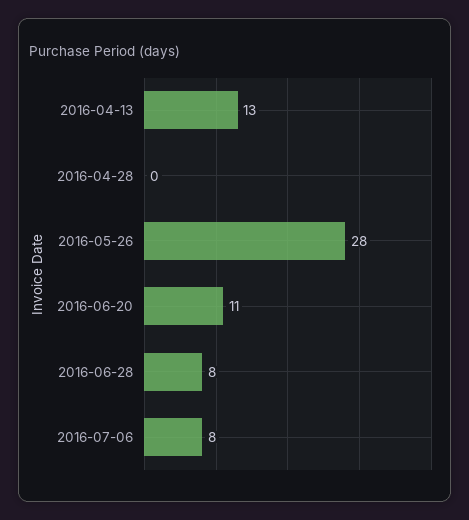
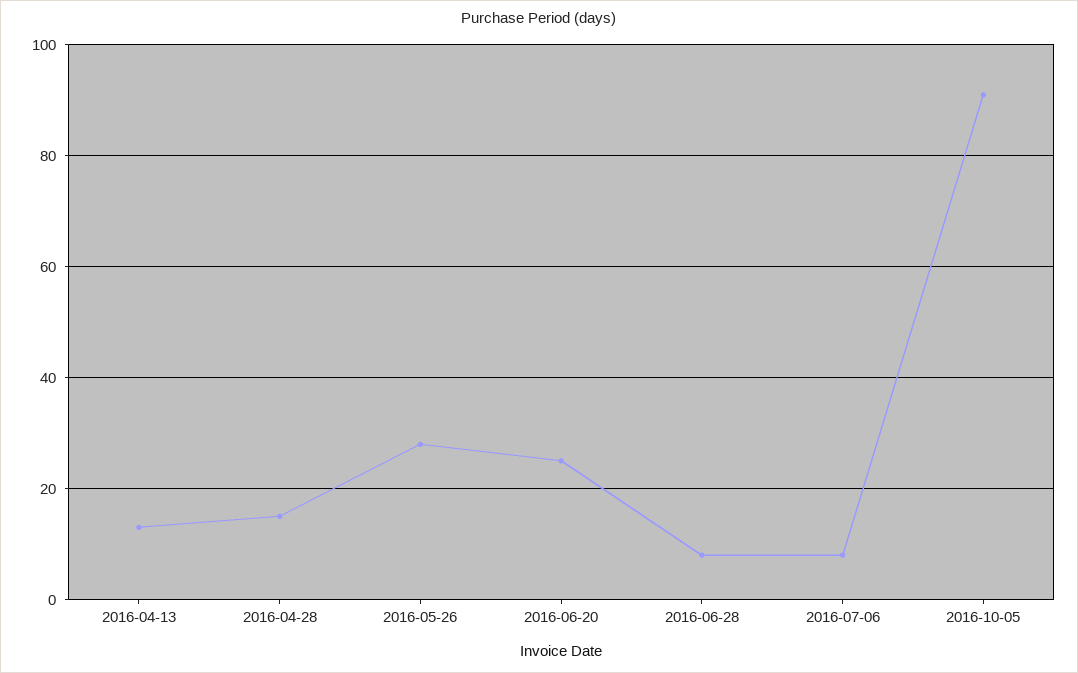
2016-04-28: 0 -> 15
2016-06-20: 11 -> 25
2016-10-05: none -> 90

